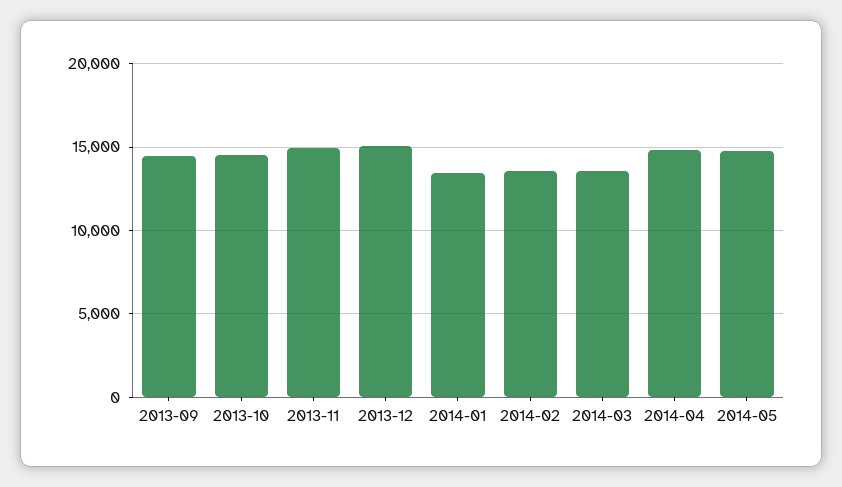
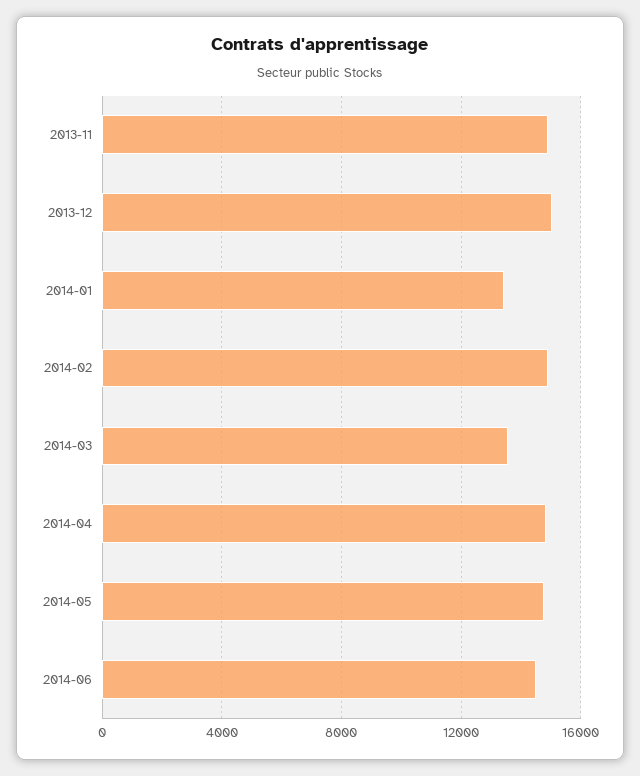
2013-09: 14500 -> none
2013-10: 14500 -> none
2014-02: 13500 -> 15000
2014-06: none -> 14500

